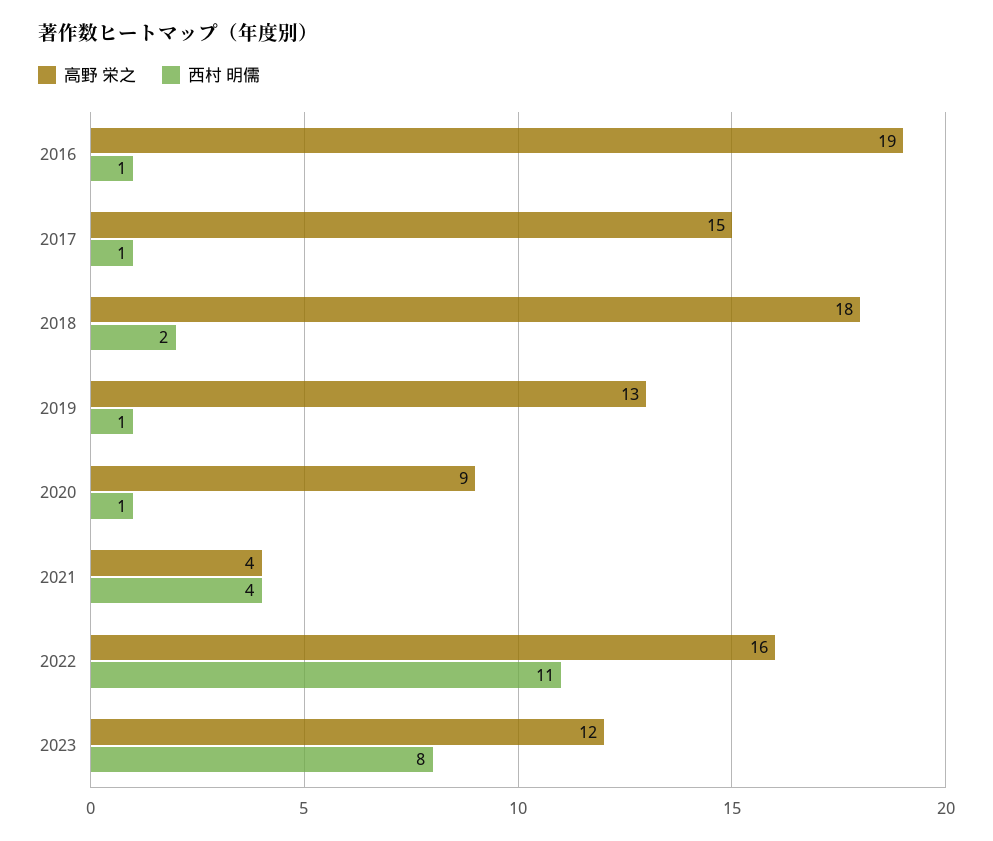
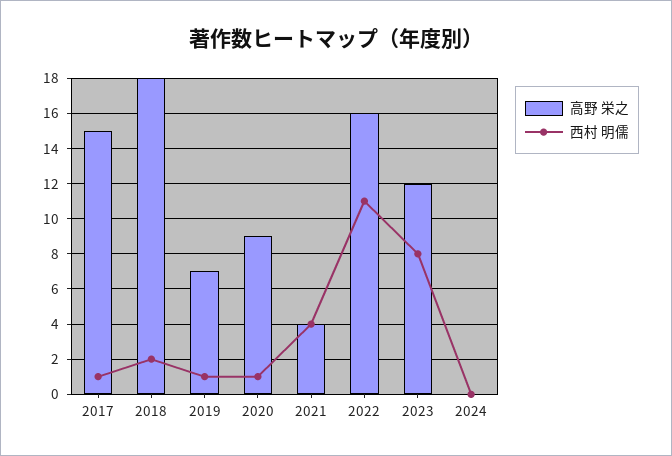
高野 栄之, 2016: 19 -> none
西村 明儒, 2016: 1 -> none
高野 栄之, 2019: 13 -> 7
高野 栄之, 2024: none -> 0
西村 明儒, 2024: none -> 0

